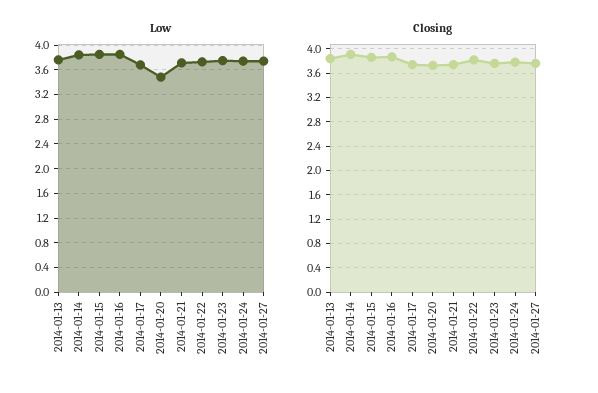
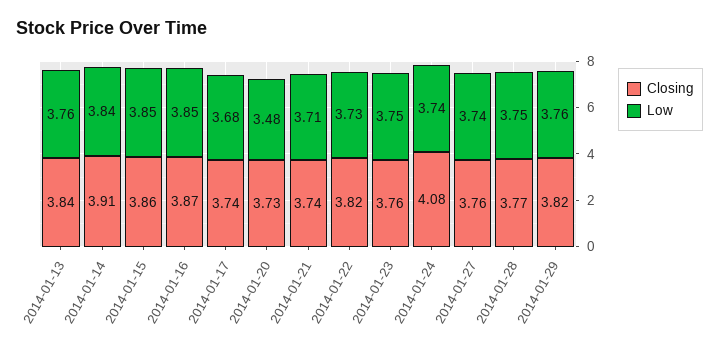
Closing, 2014-01-24: 3.8 -> 4.08
Closing, 2014-01-28: none -> 3.77
Low, 2014-01-28: none -> 3.75
Closing, 2014-01-29: none -> 3.82
Low, 2014-01-29: none -> 3.76

